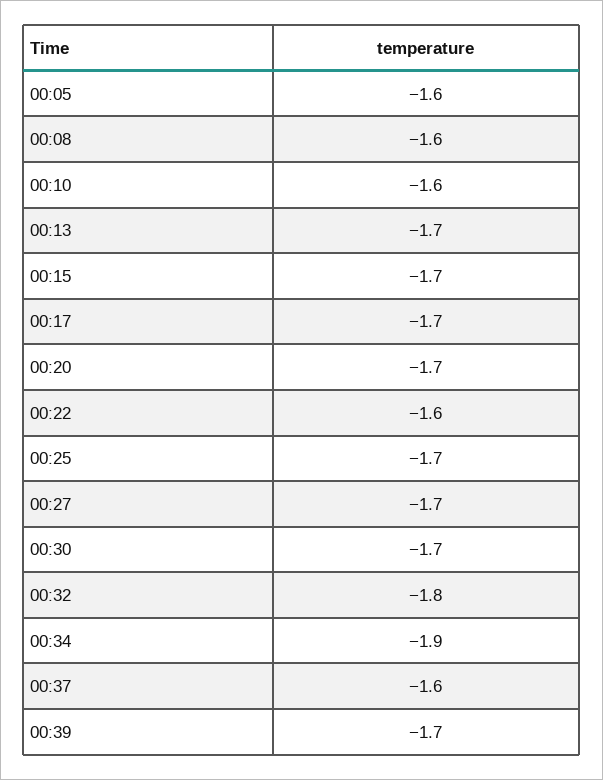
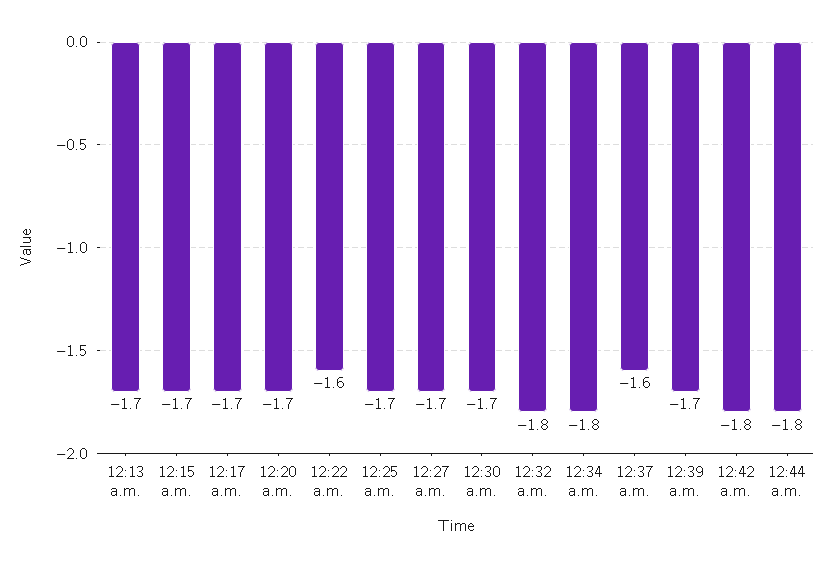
00:05: -1.6 -> none
00:08: -1.6 -> none
00:10: -1.6 -> none
00:34: -1.9 -> -1.8
12:42 a.m.: none -> -1.8
12:44 a.m.: none -> -1.8

